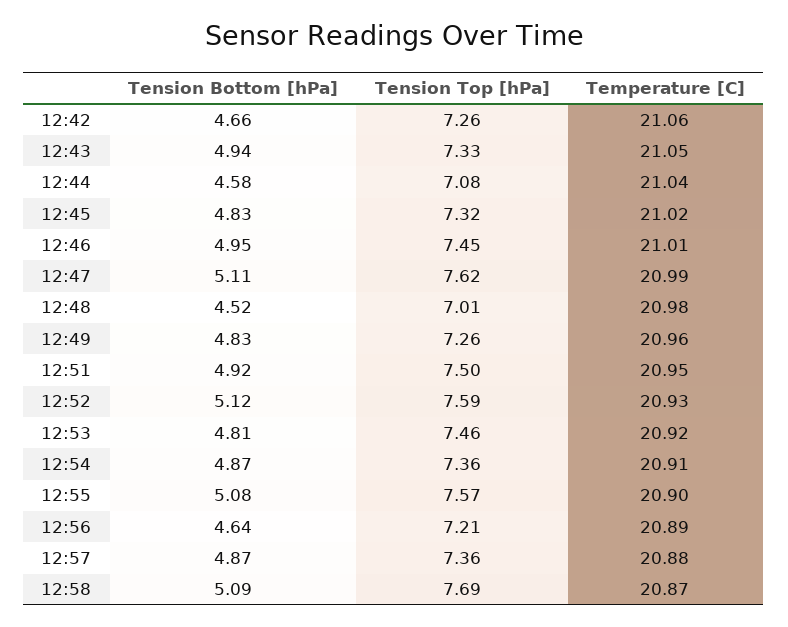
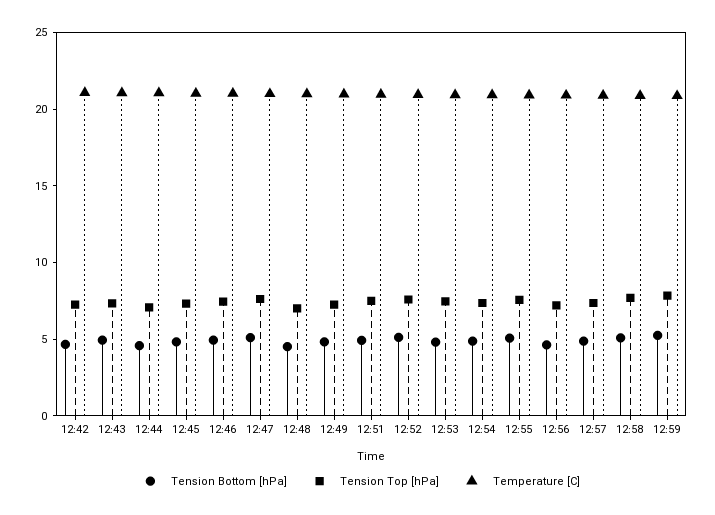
Tension Bottom [hPa], 12:59: none -> 5
Tension Top [hPa], 12:59: none -> 8
Temperature [C], 12:59: none -> 21

